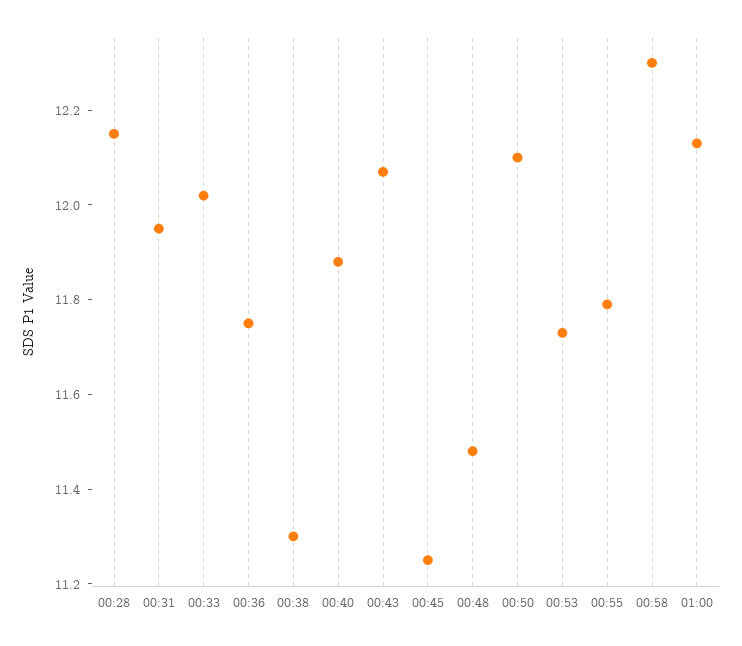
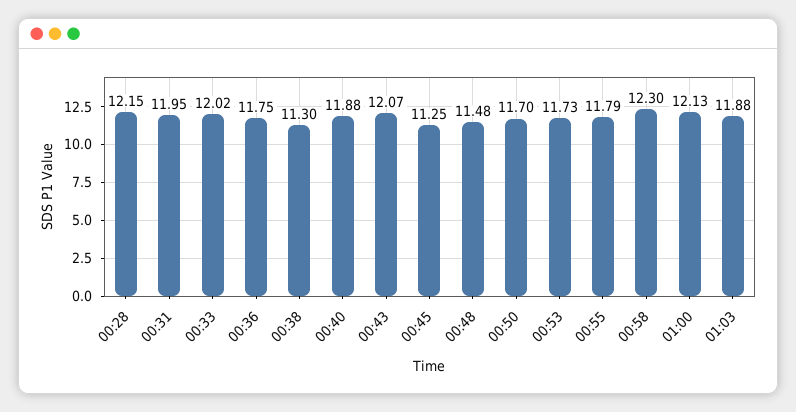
00:50: 12.1 -> 11.7
01:03: none -> 11.88

